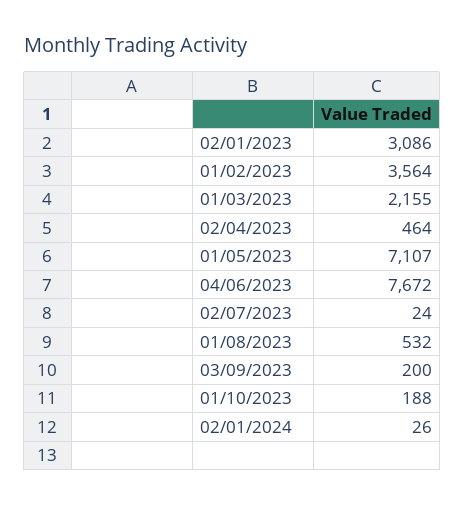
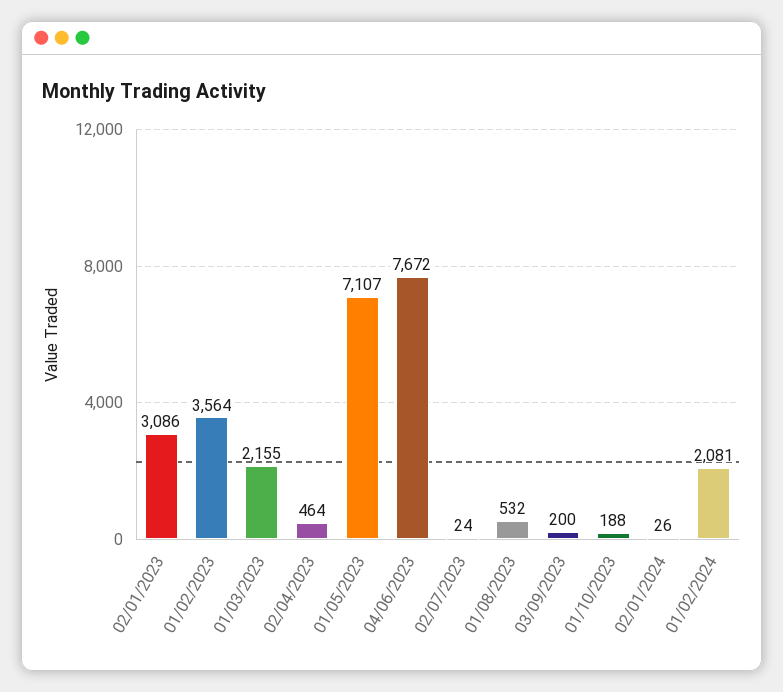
01/02/2024: none -> 2081

